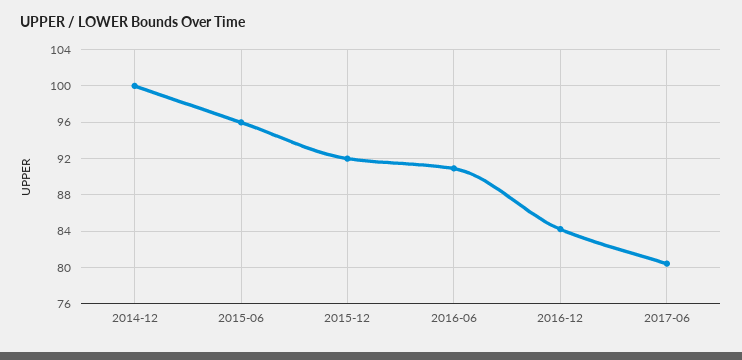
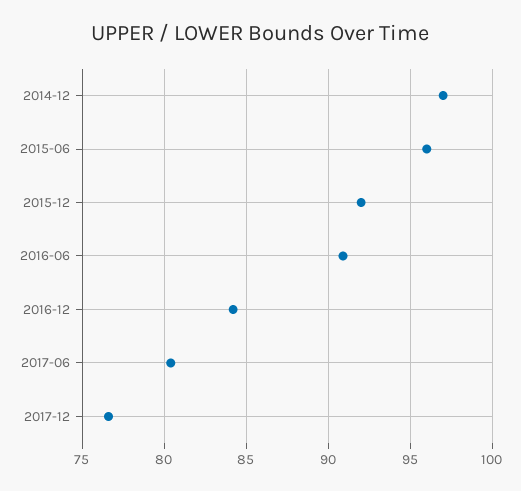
2014-12: 100 -> 97
2017-12: none -> 76.5

